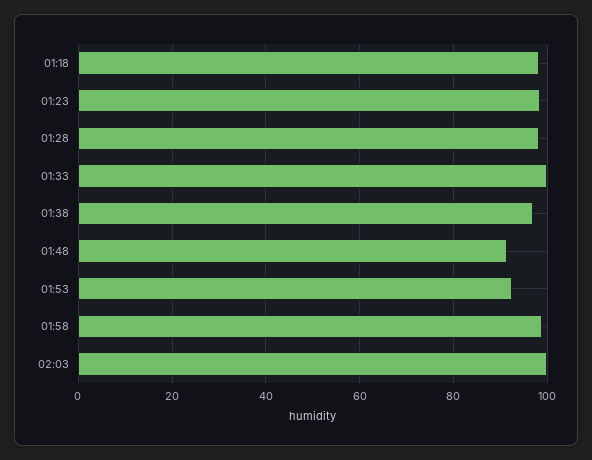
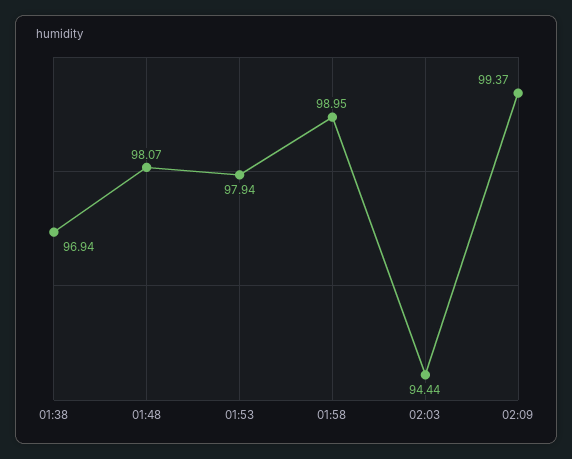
01:18: 98 -> none
01:23: 98 -> none
01:28: 98 -> none
01:33: 100 -> none
01:48: 92 -> 98.07
01:53: 92 -> 97.94
02:03: 100 -> 94.44
02:09: none -> 99.37

